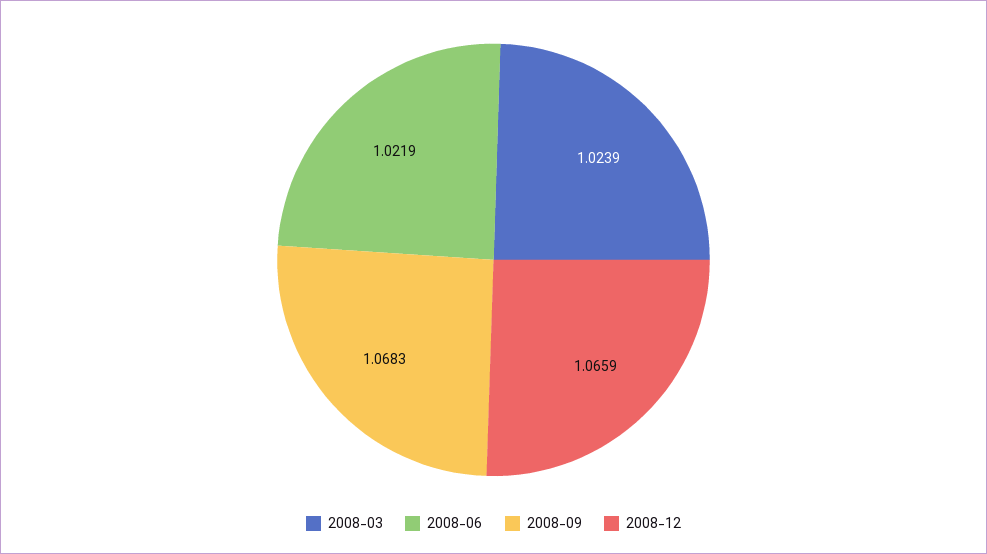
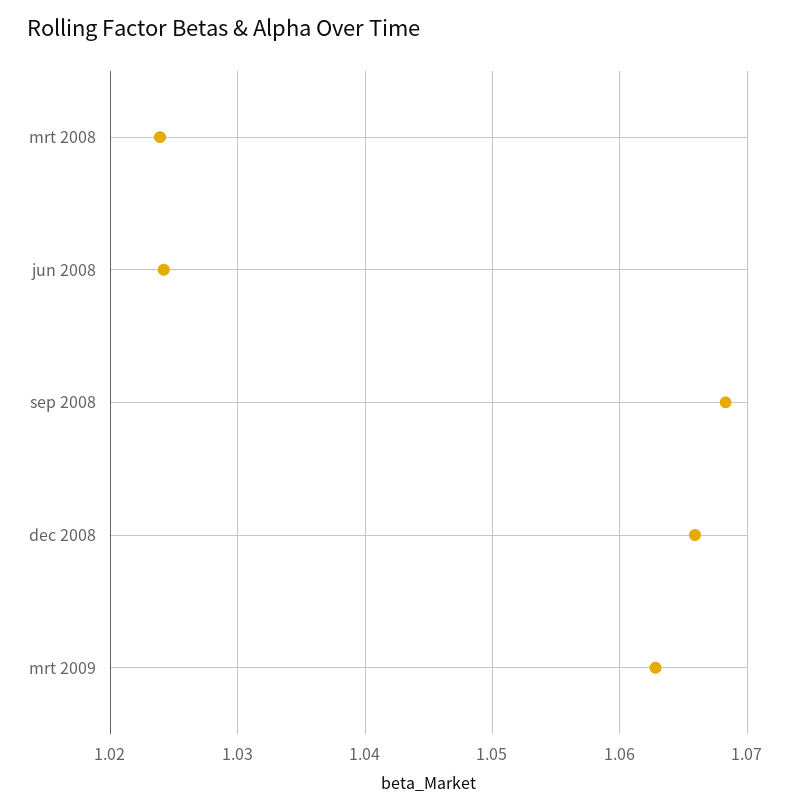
2008-06: 1.0219 -> 1.024
mrt 2009: none -> 1.063

